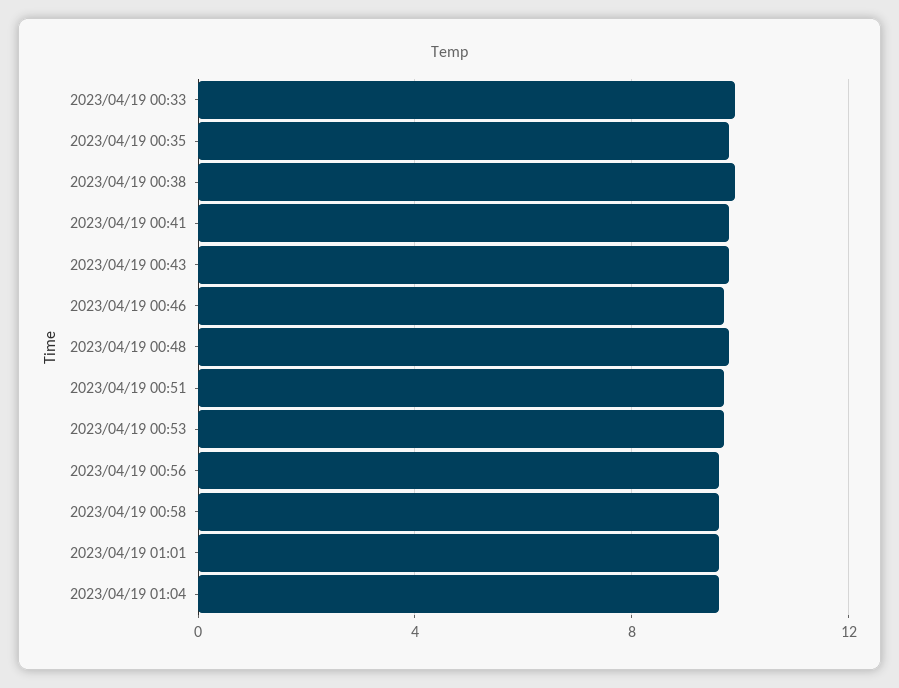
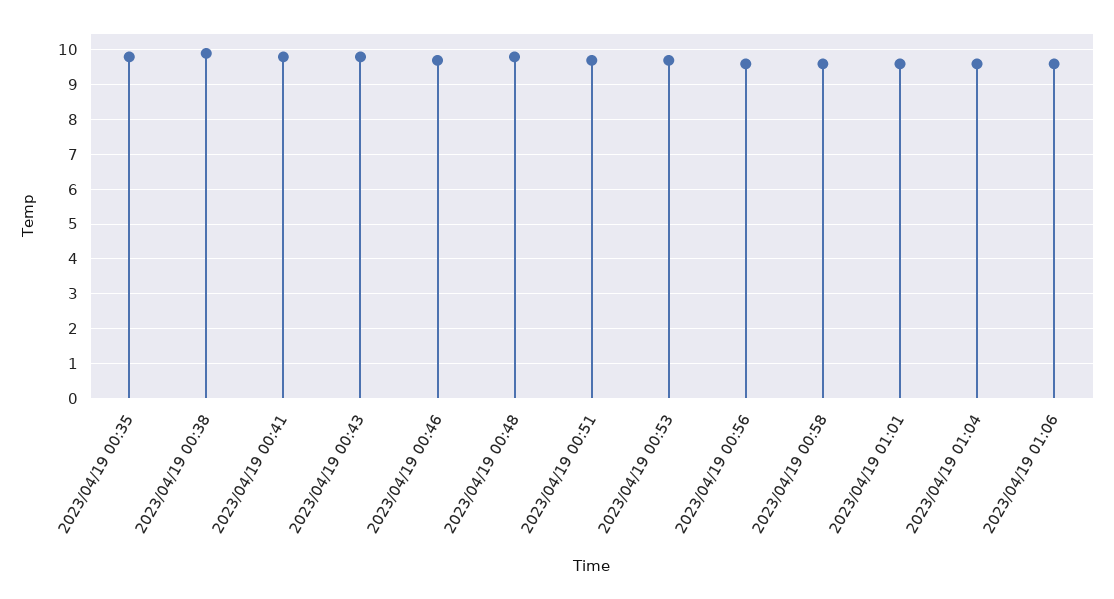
2023/04/19 00:33: 10 -> none
2023/04/19 01:06: none -> 9.5

